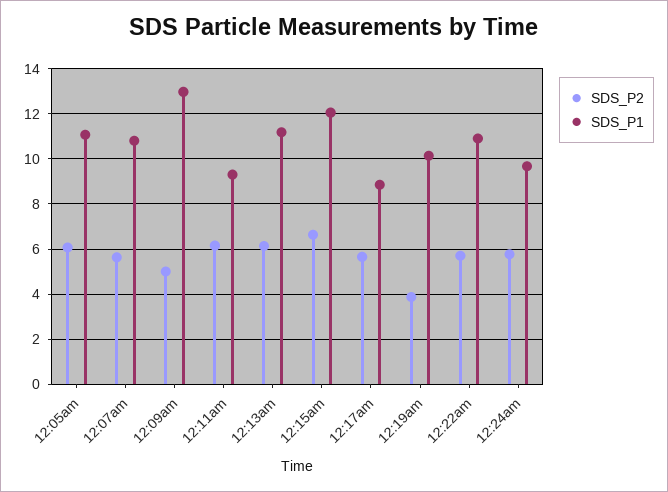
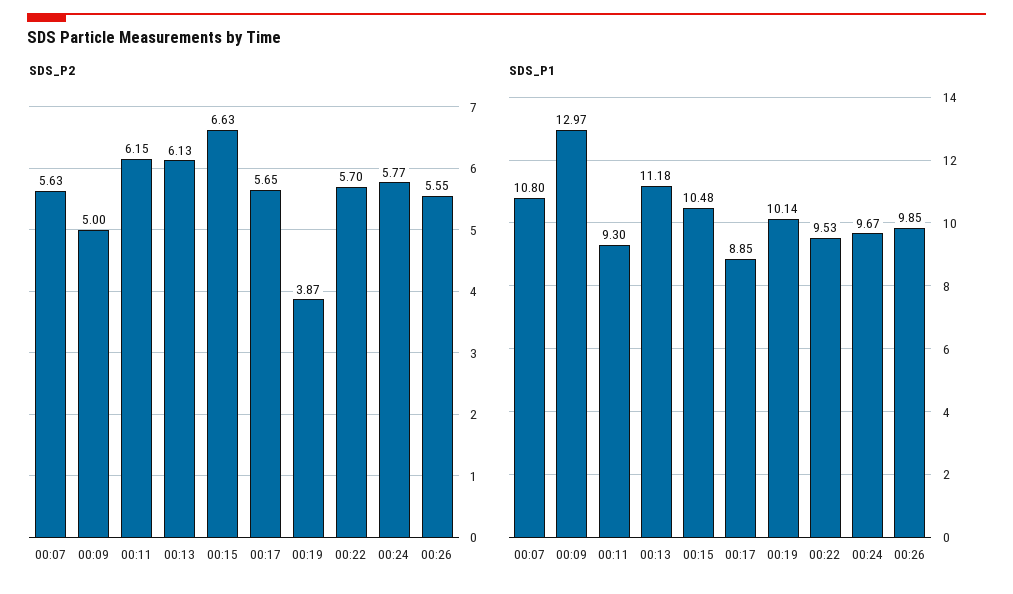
SDS_P2, 12:05am: 6 -> none
SDS_P1, 12:05am: 11 -> none
SDS_P1, 12:15am: 12 -> 10.48
SDS_P1, 12:22am: 11 -> 9.53
SDS_P2, 00:26: none -> 5.55
SDS_P1, 00:26: none -> 9.85

